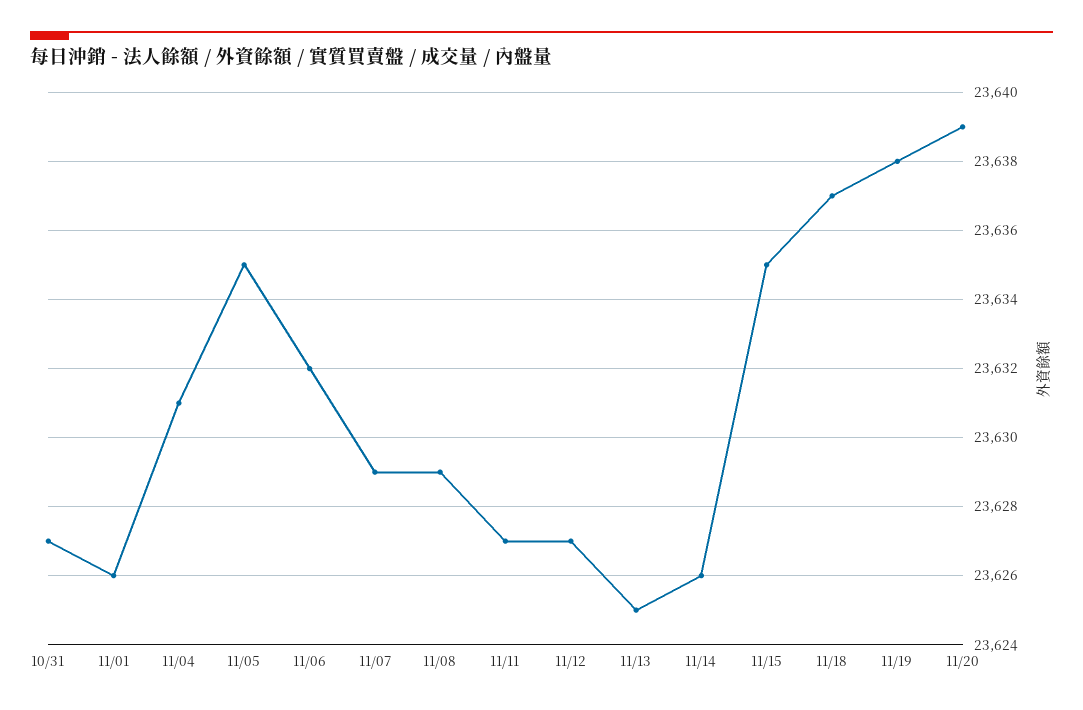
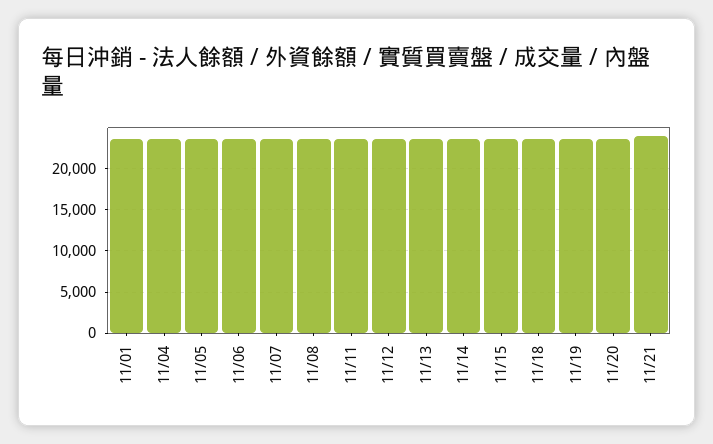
10/31: 23627 -> none
11/21: none -> 24000

